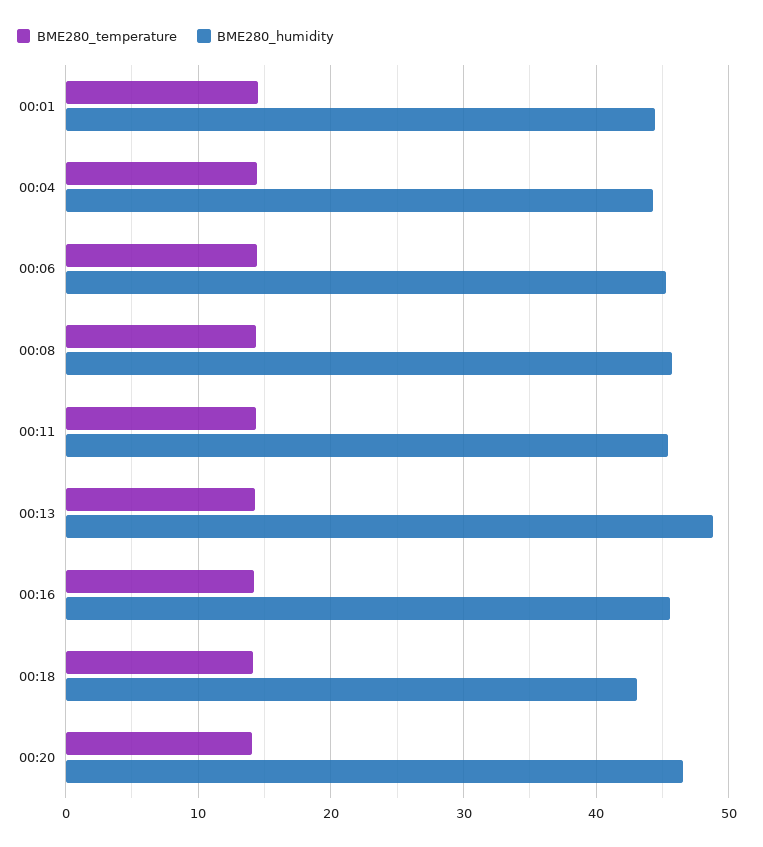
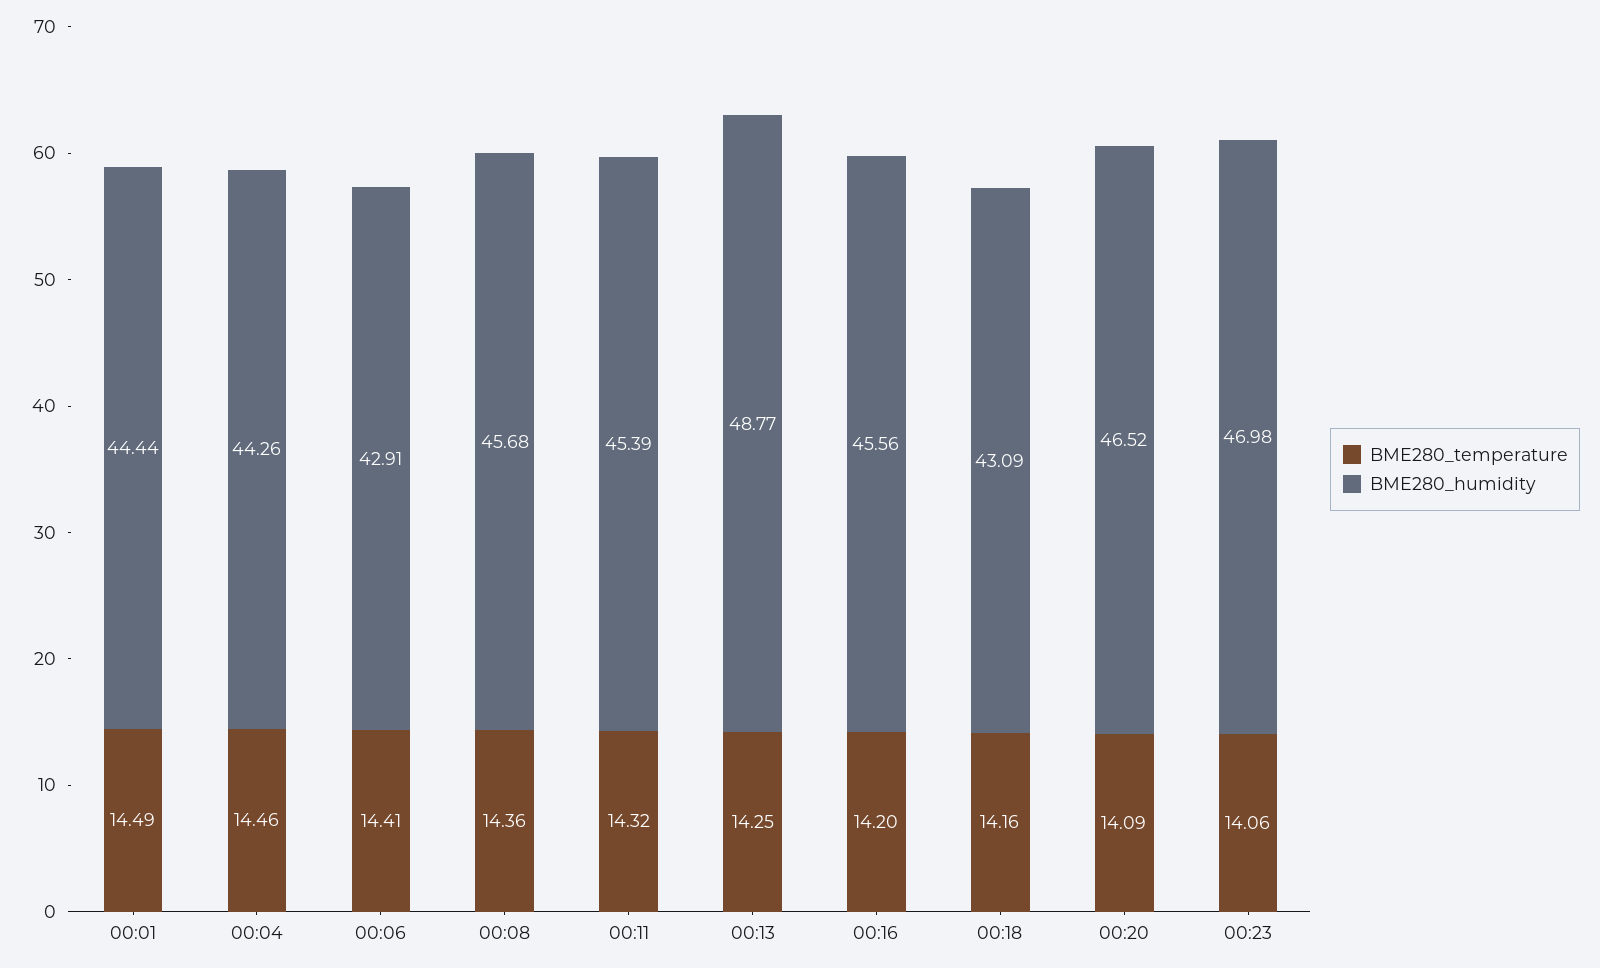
BME280_humidity, 00:06: 45 -> 42.91
BME280_temperature, 00:23: none -> 14.06
BME280_humidity, 00:23: none -> 46.98

